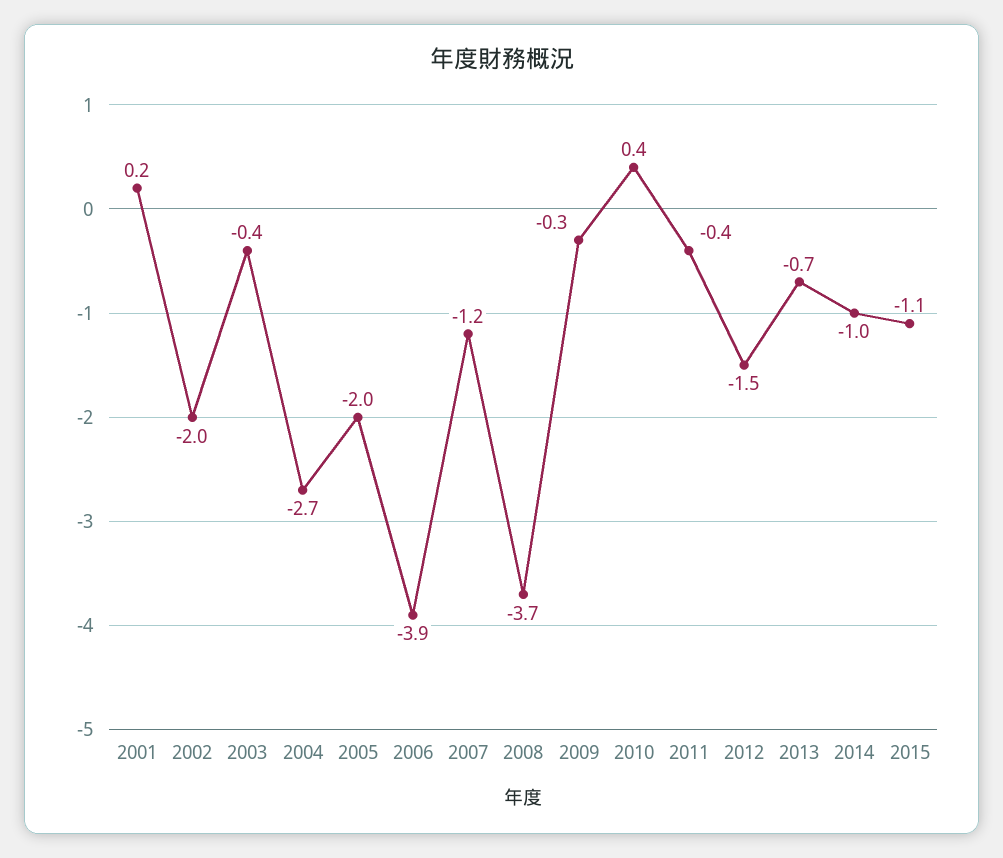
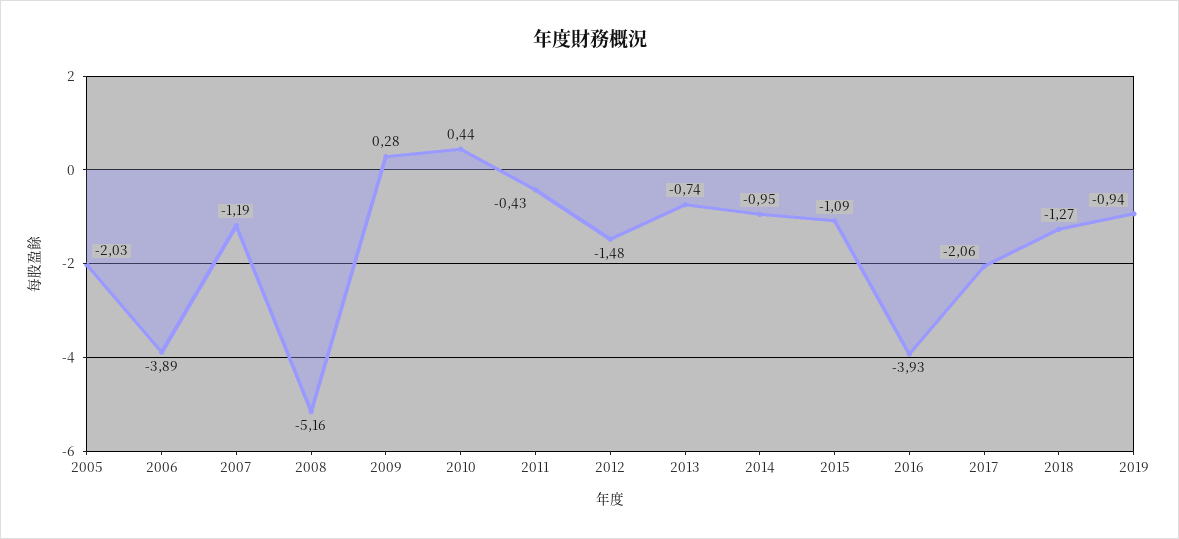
2001: 0.2 -> none
2002: -2 -> none
2003: -0.4 -> none
2004: -2.7 -> none
2008: -3.7 -> -5.16
2009: -0.3 -> 0.28
2016: none -> -3.93
2017: none -> -2.06
2018: none -> -1.27
2019: none -> -0.94

